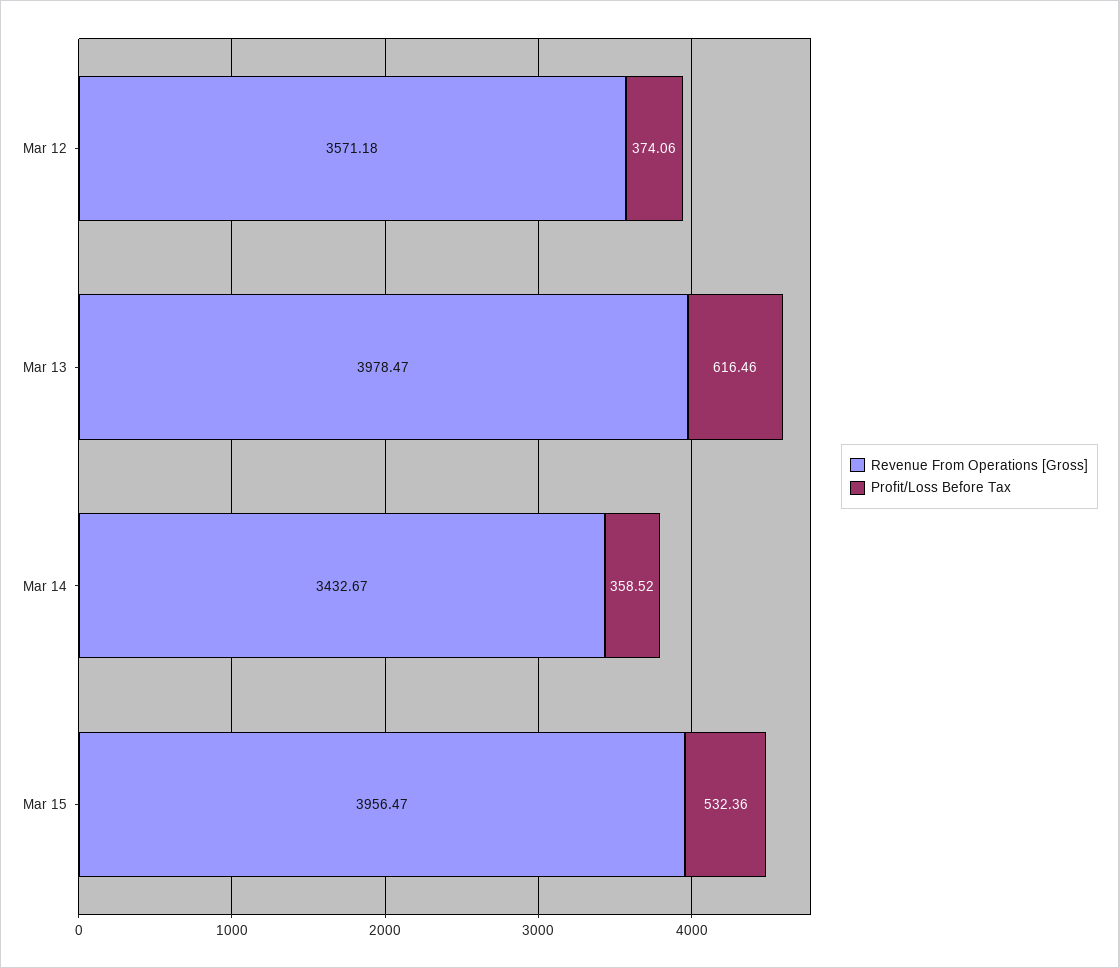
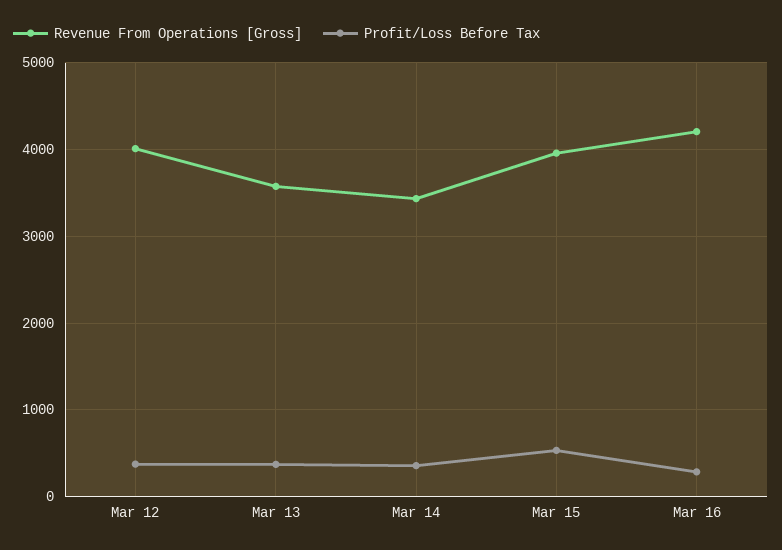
Revenue From Operations [Gross], Mar 12: 3571.18 -> 4000
Revenue From Operations [Gross], Mar 13: 3978.47 -> 3600
Profit/Loss Before Tax, Mar 13: 616.46 -> 400
Revenue From Operations [Gross], Mar 16: none -> 4200
Profit/Loss Before Tax, Mar 16: none -> 300

